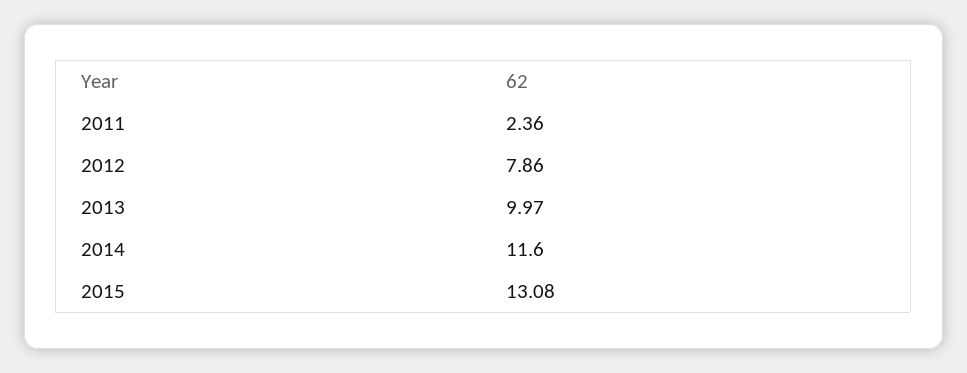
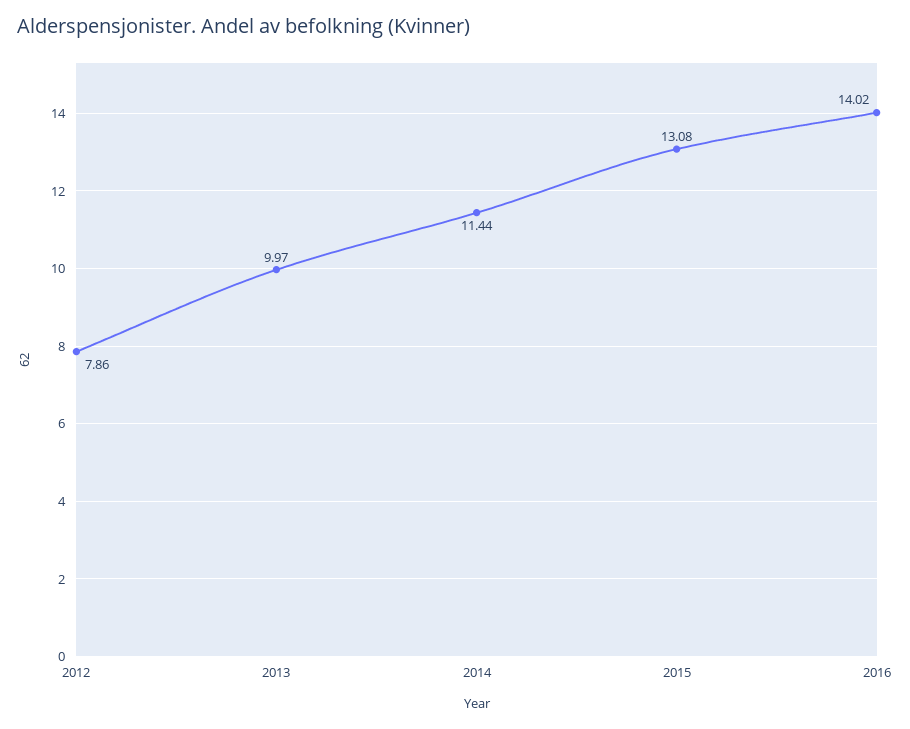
2011: 2.36 -> none
2014: 11.6 -> 11.44
2016: none -> 14.02

